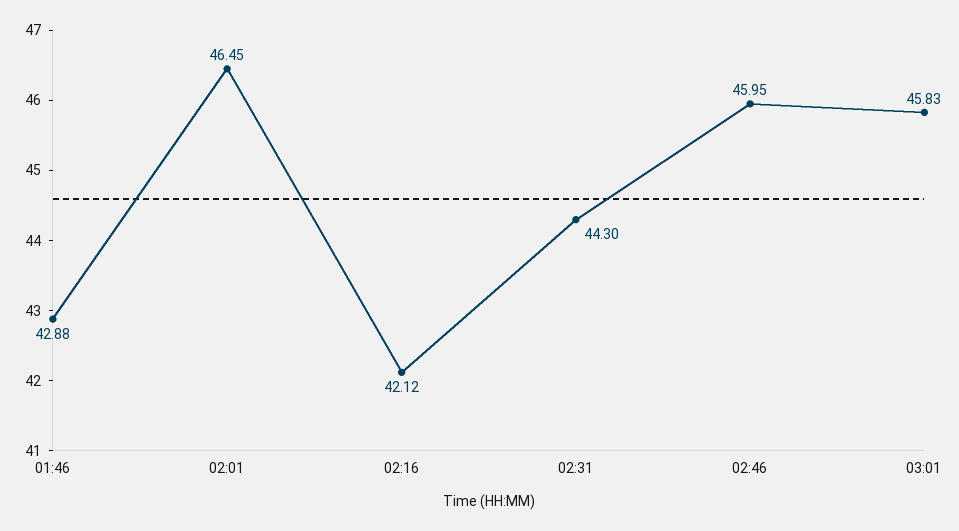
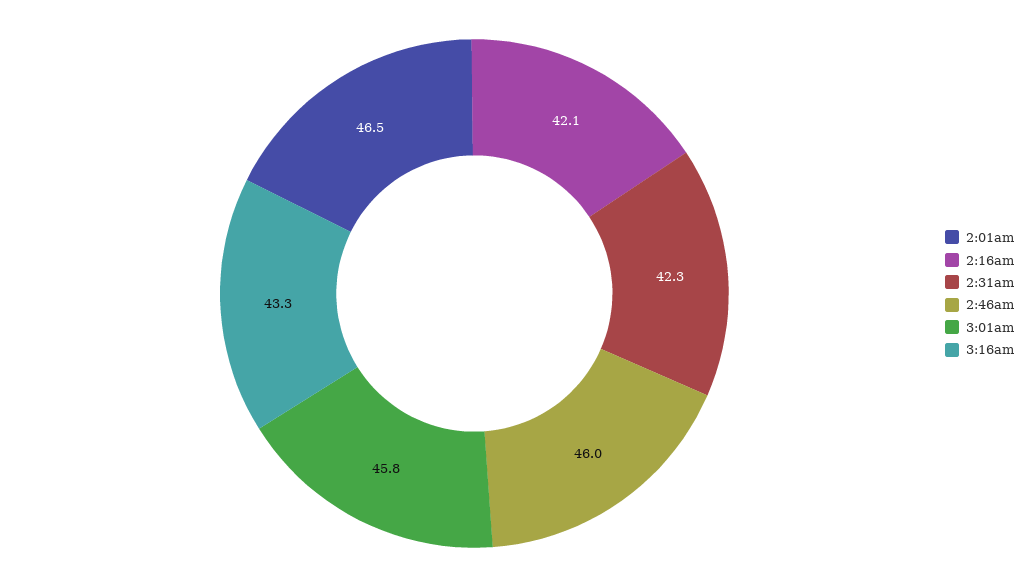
01:46: 42.88 -> none
02:31: 44.3 -> 42.3
3:16am: none -> 43.3

